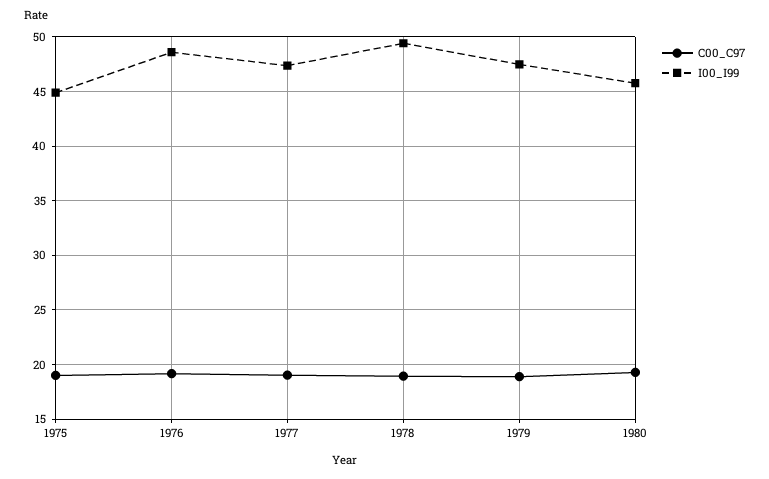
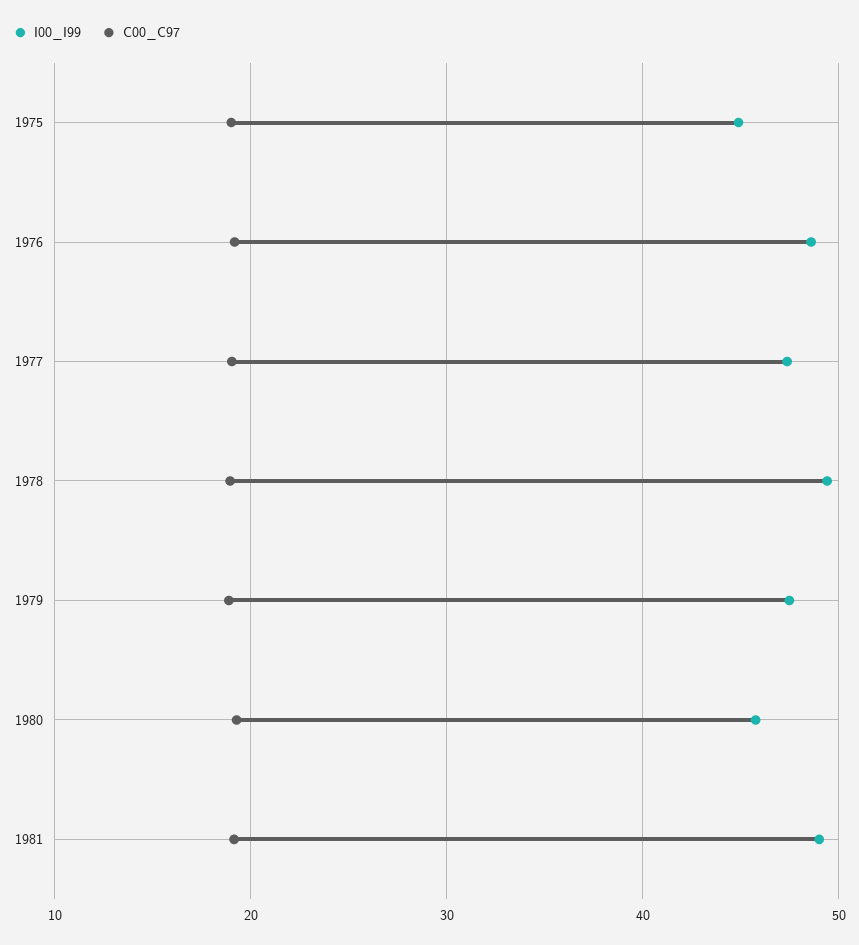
I00_I99, 1981: none -> 49
C00_C97, 1981: none -> 19

